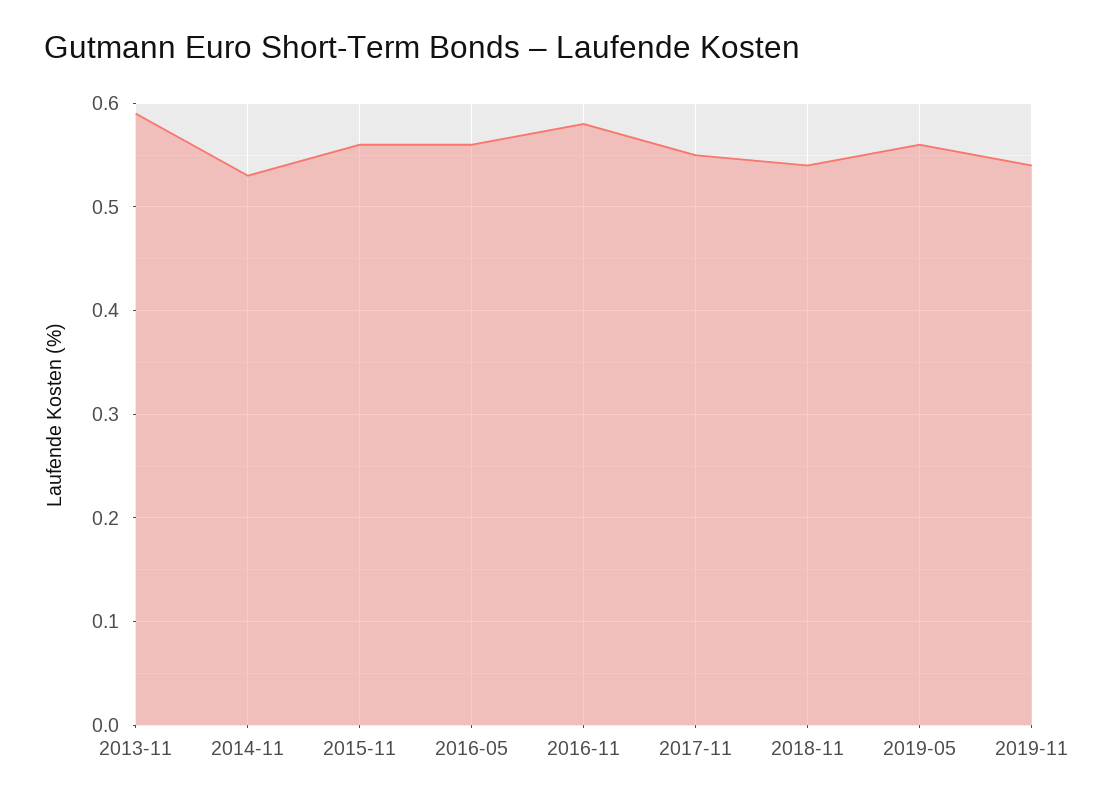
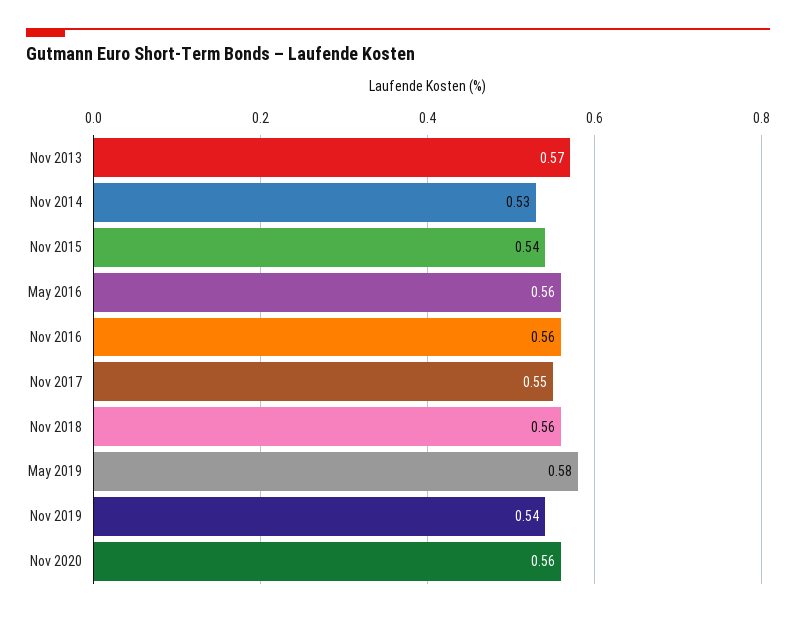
2013-11: 0.59 -> 0.57
2015-11: 0.56 -> 0.54
2016-11: 0.58 -> 0.56
2018-11: 0.54 -> 0.56
2019-05: 0.56 -> 0.58
Nov 2020: none -> 0.56

